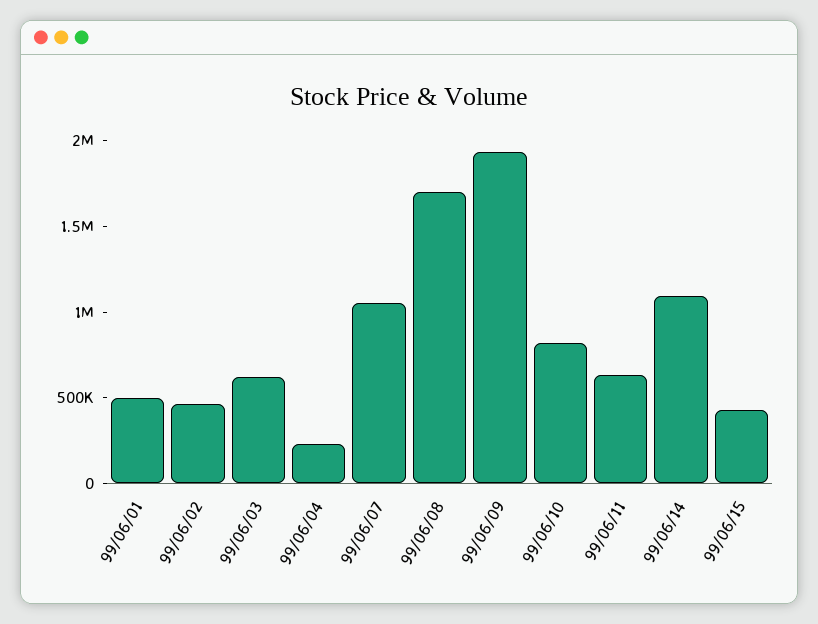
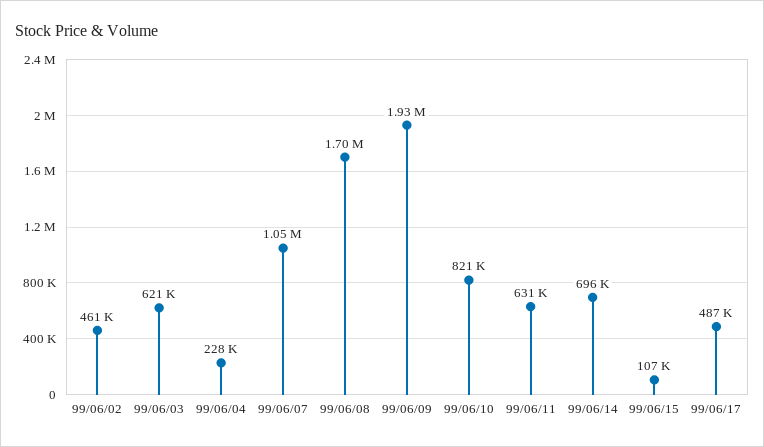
99/06/01: 500000 -> none
99/06/14: 1100000 -> 696000
99/06/15: 400000 -> 107000
99/06/17: none -> 487000

